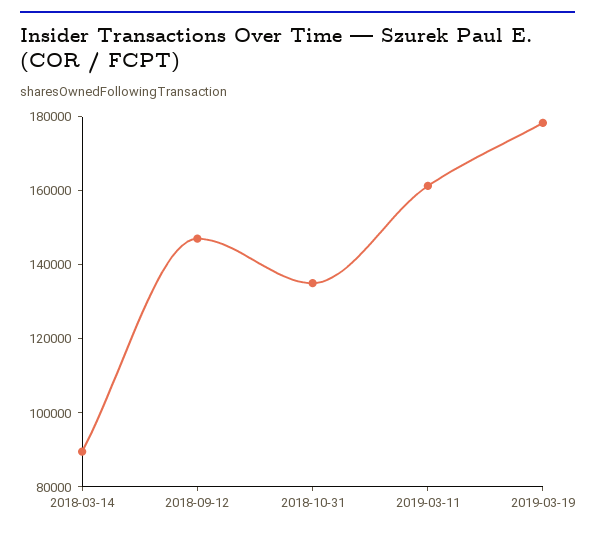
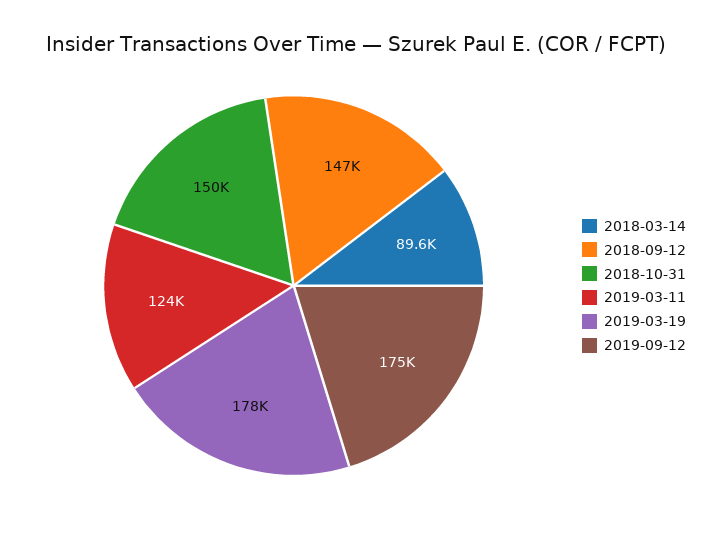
2018-10-31: 135000 -> 150000
2019-03-11: 160000 -> 124000
2019-09-12: none -> 175000

